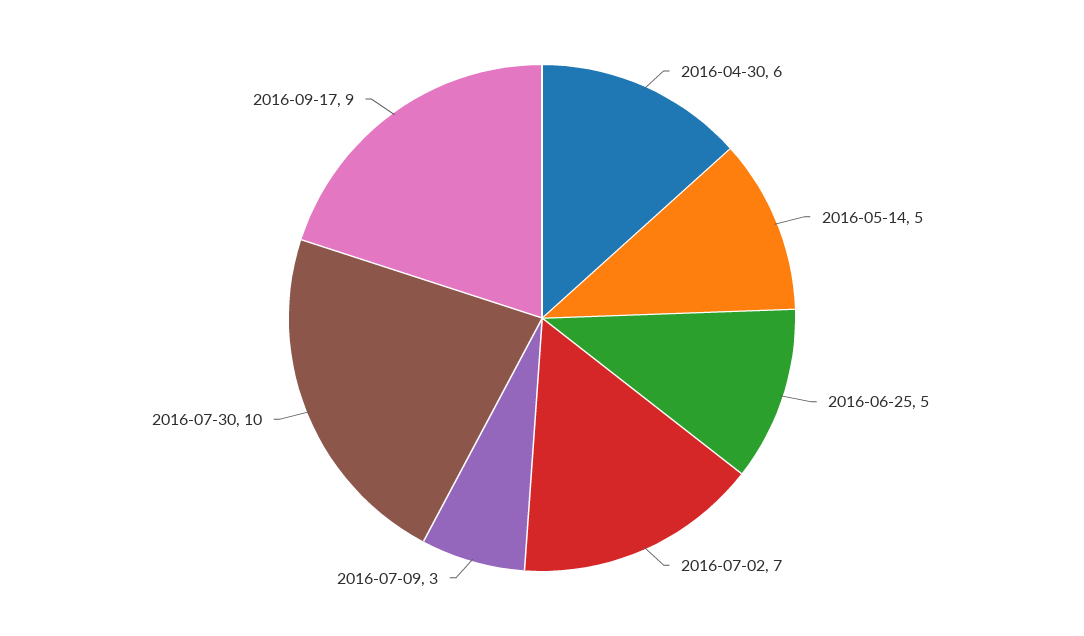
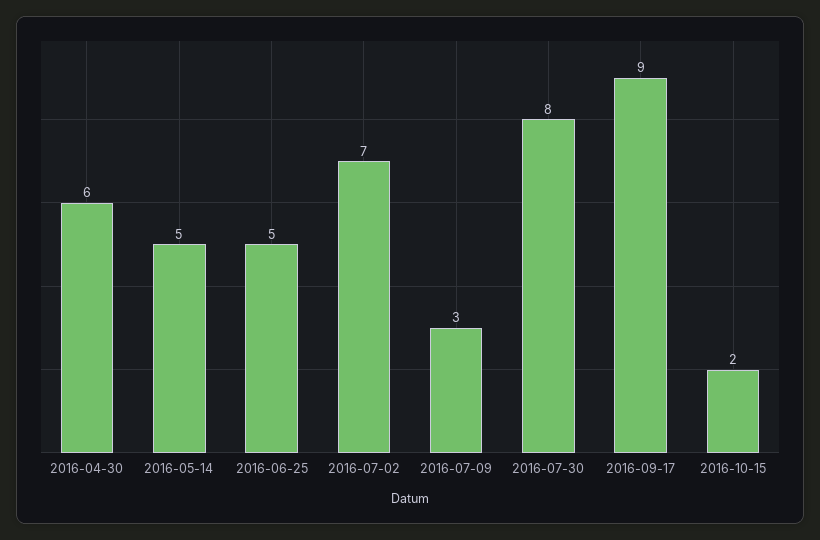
2016-07-30: 10 -> 8
2016-10-15: none -> 2

